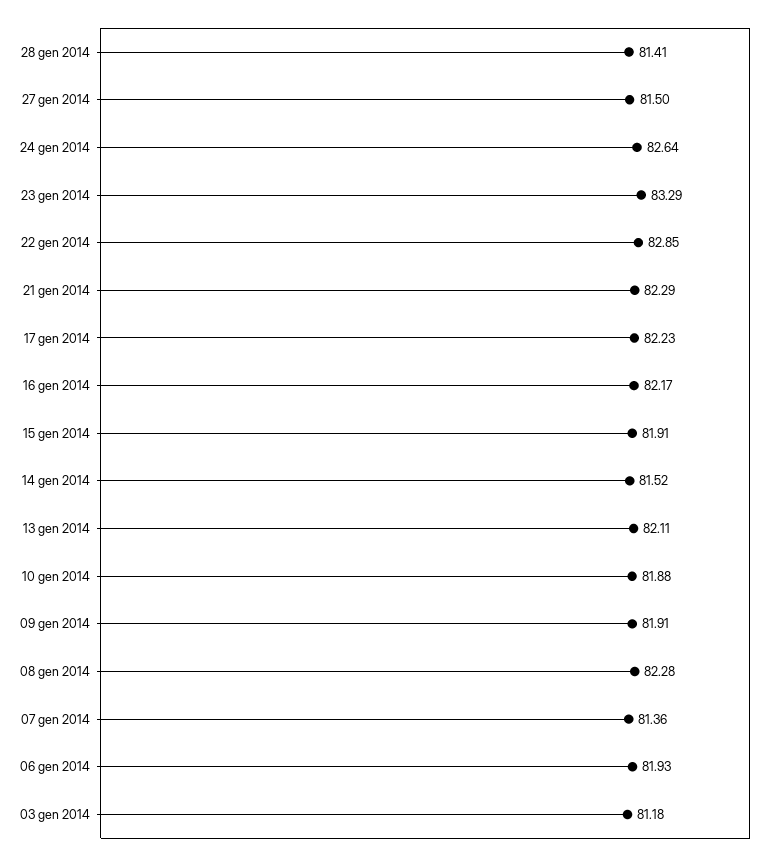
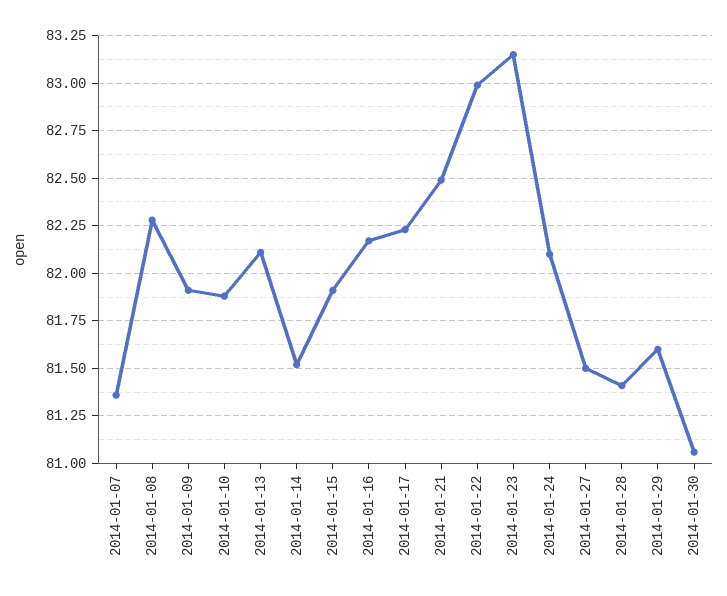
24 gen 2014: 82.64 -> 82.1
23 gen 2014: 83.29 -> 83.15
22 gen 2014: 82.85 -> 83
21 gen 2014: 82.29 -> 82.5
06 gen 2014: 81.93 -> none
03 gen 2014: 81.18 -> none
2014-01-29: none -> 81.6
2014-01-30: none -> 81.05

